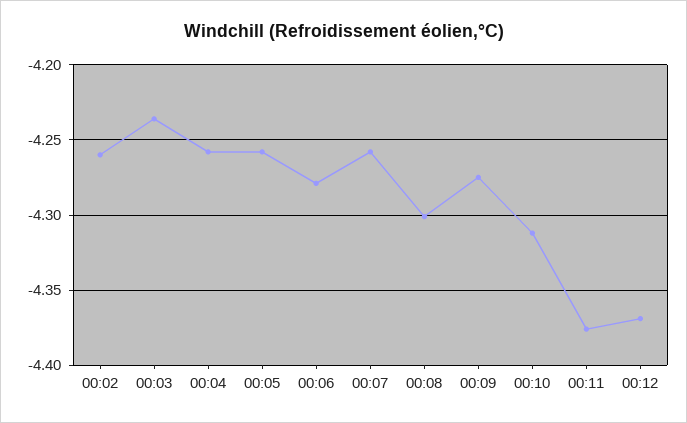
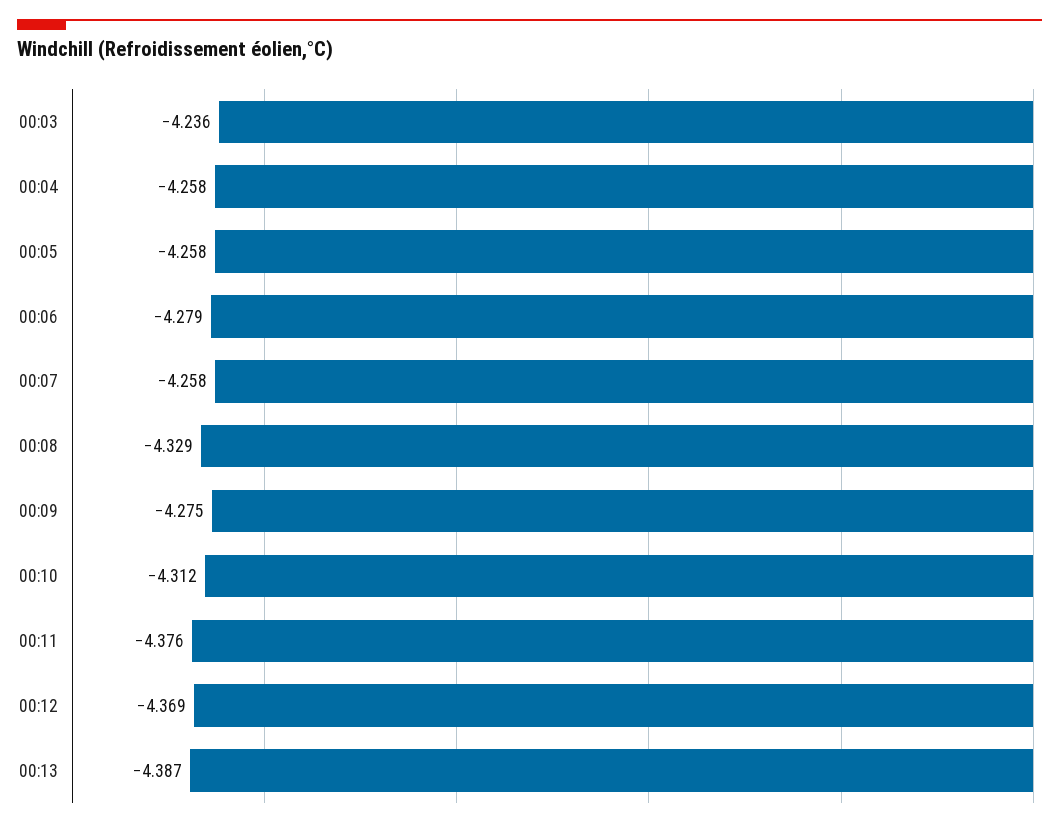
00:02: -4.26 -> none
00:08: -4.3 -> -4.329
00:13: none -> -4.387

